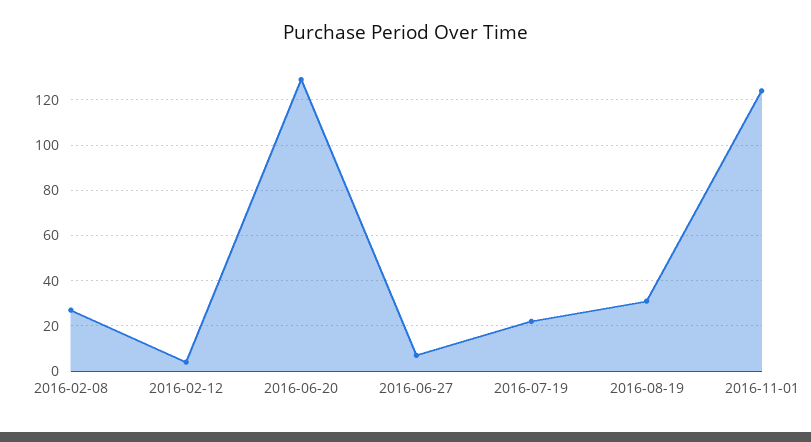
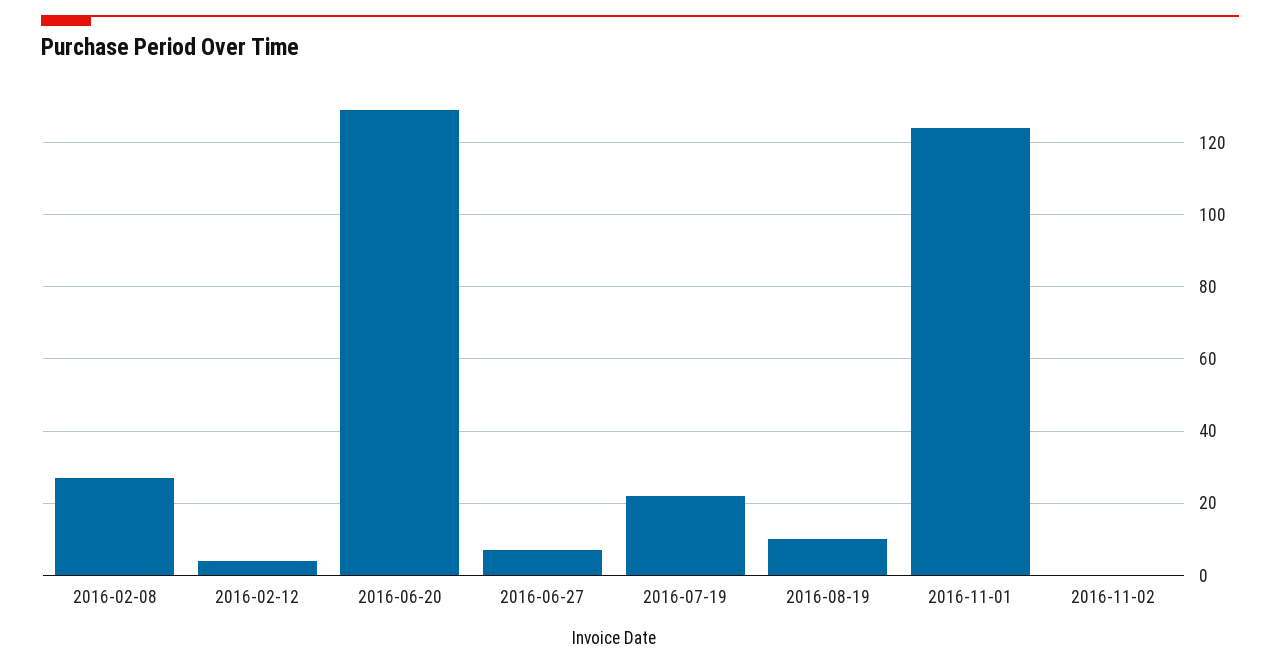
2016-08-19: 30 -> 10
2016-11-02: none -> 0

